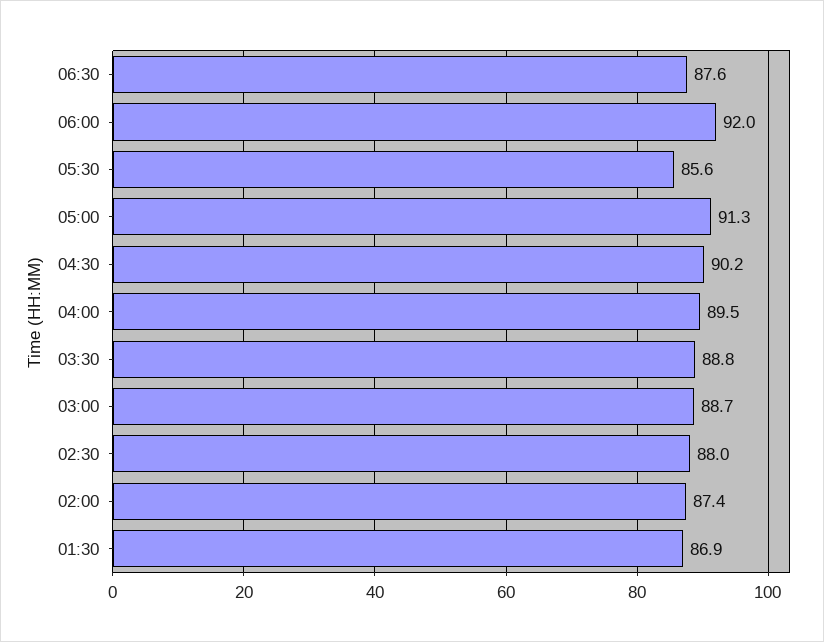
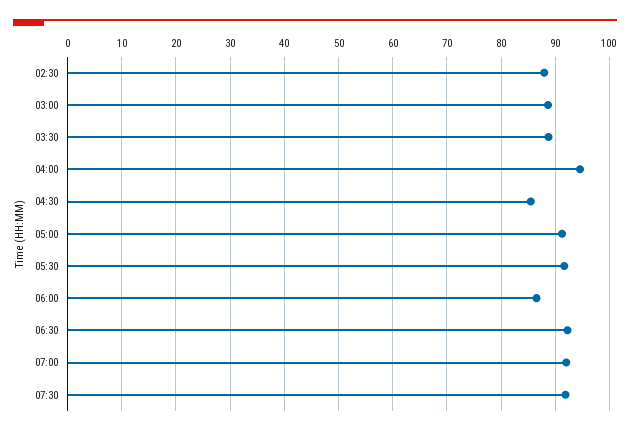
06:30: 87.6 -> 92
06:00: 92 -> 86
05:30: 85.6 -> 92
04:30: 90.2 -> 86
04:00: 89.5 -> 94
02:00: 87.4 -> none
01:30: 86.9 -> none
07:00: none -> 92
07:30: none -> 92

